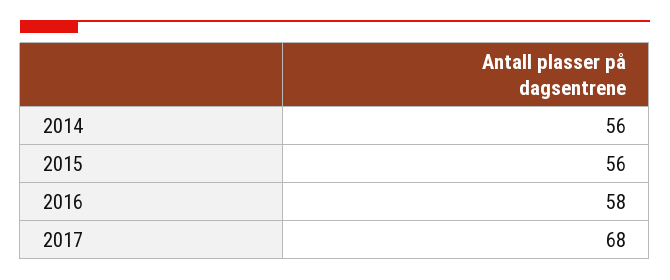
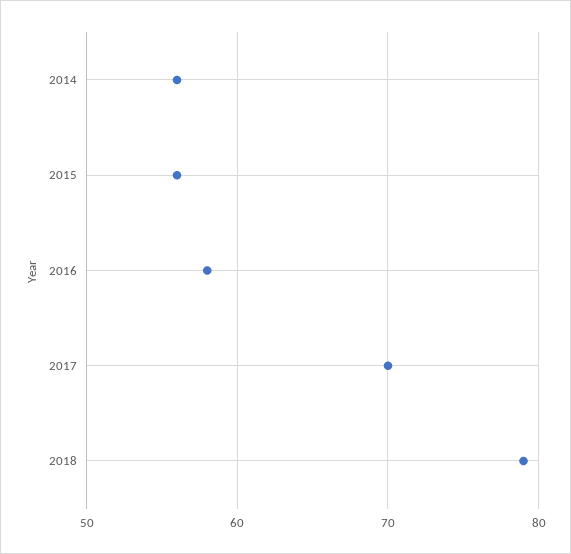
2017: 68 -> 70
2018: none -> 79

